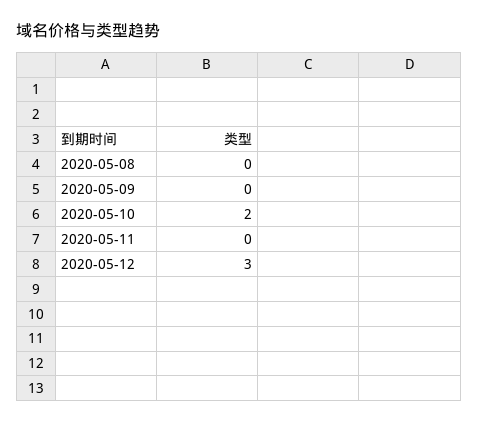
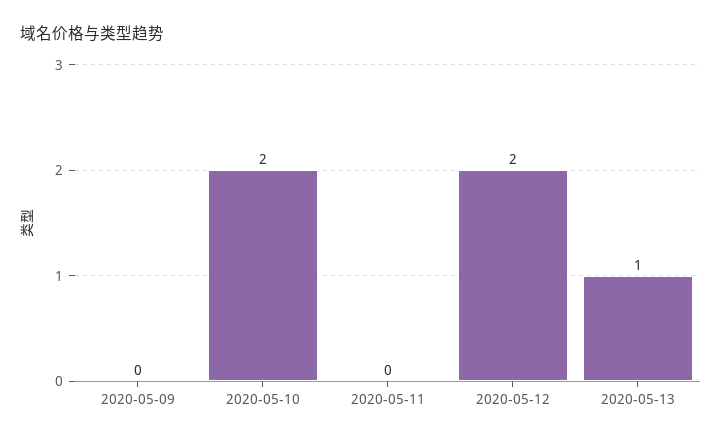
2020-05-08: 0 -> none
2020-05-12: 3 -> 2
2020-05-13: none -> 1

